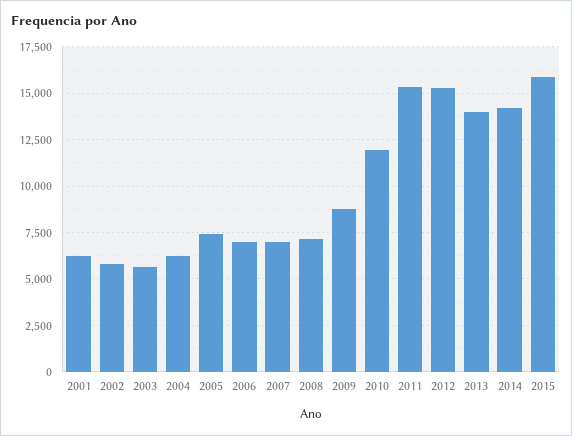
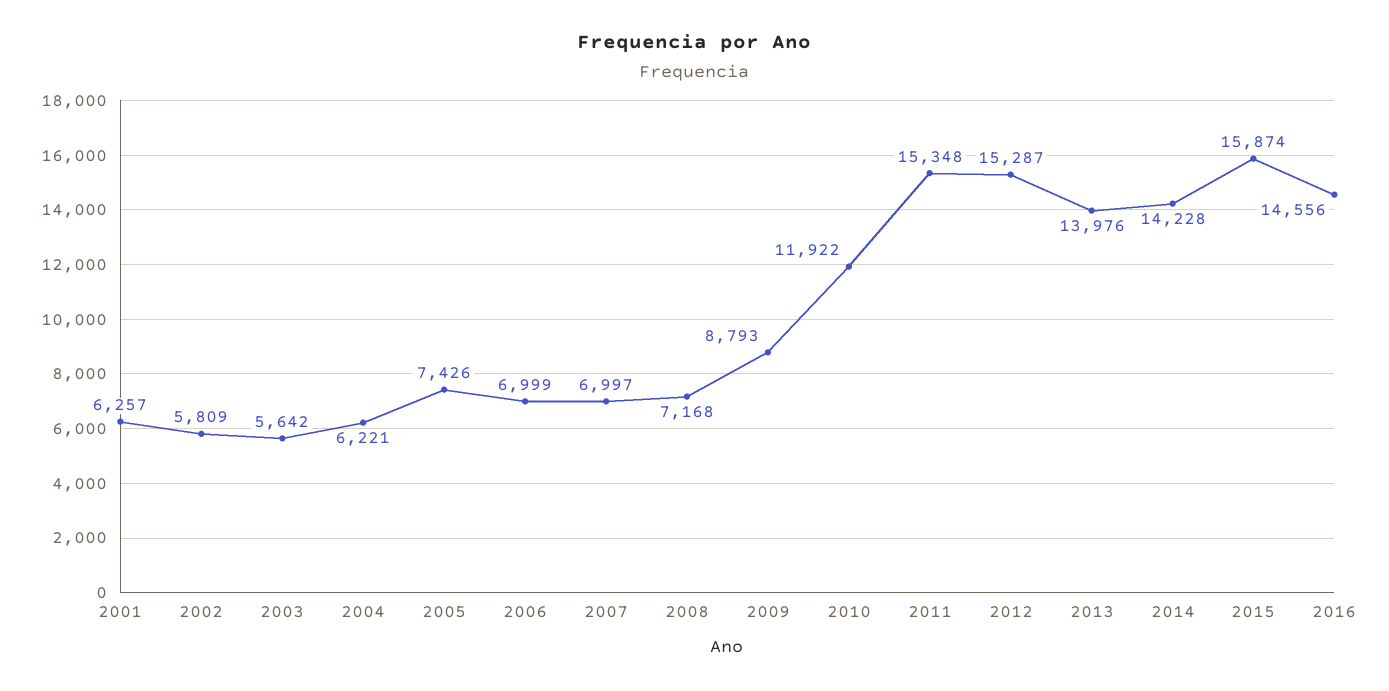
2016: none -> 14556

